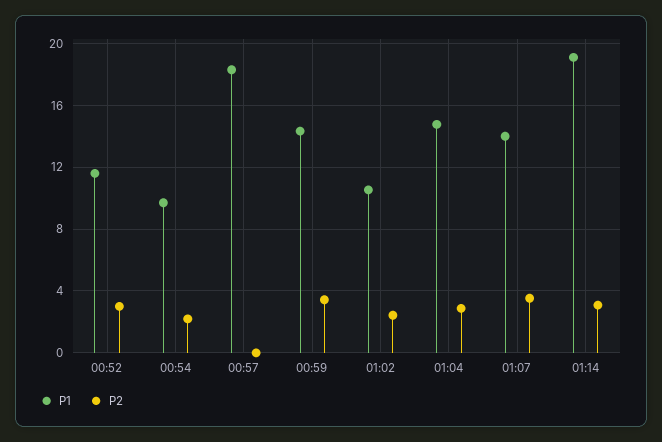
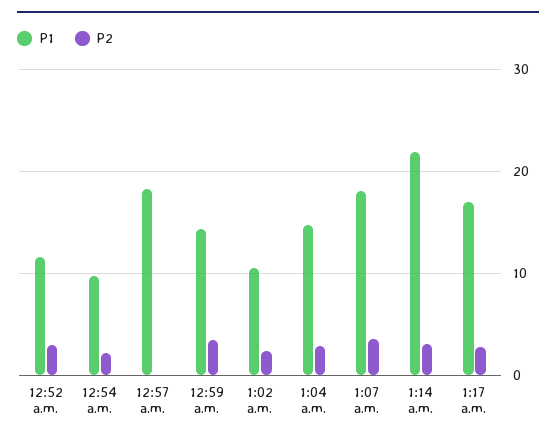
P1, 01:07: 14 -> 18
P1, 01:14: 19 -> 22
P1, 1:17 a.m.: none -> 17
P2, 1:17 a.m.: none -> 3

